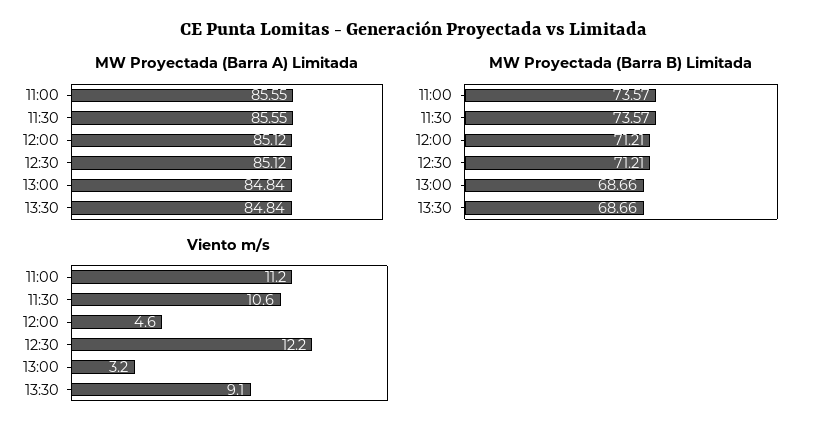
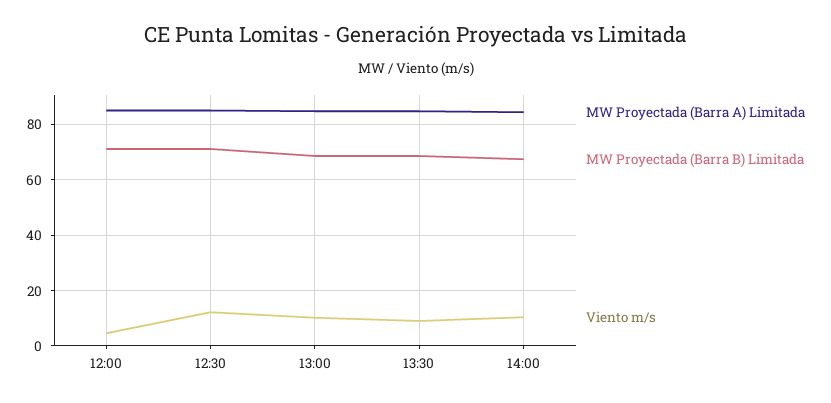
MW Proyectada (Barra A) Limitada, 11:00: 85.55 -> none
MW Proyectada (Barra A) Limitada, 11:30: 85.55 -> none
MW Proyectada (Barra B) Limitada, 11:00: 73.57 -> none
MW Proyectada (Barra B) Limitada, 11:30: 73.57 -> none
Viento m/s, 11:00: 11.2 -> none
Viento m/s, 11:30: 10.6 -> none
Viento m/s, 13:00: 3.2 -> 10
MW Proyectada (Barra A) Limitada, 14:00: none -> 85
MW Proyectada (Barra B) Limitada, 14:00: none -> 67.5
Viento m/s, 14:00: none -> 10

